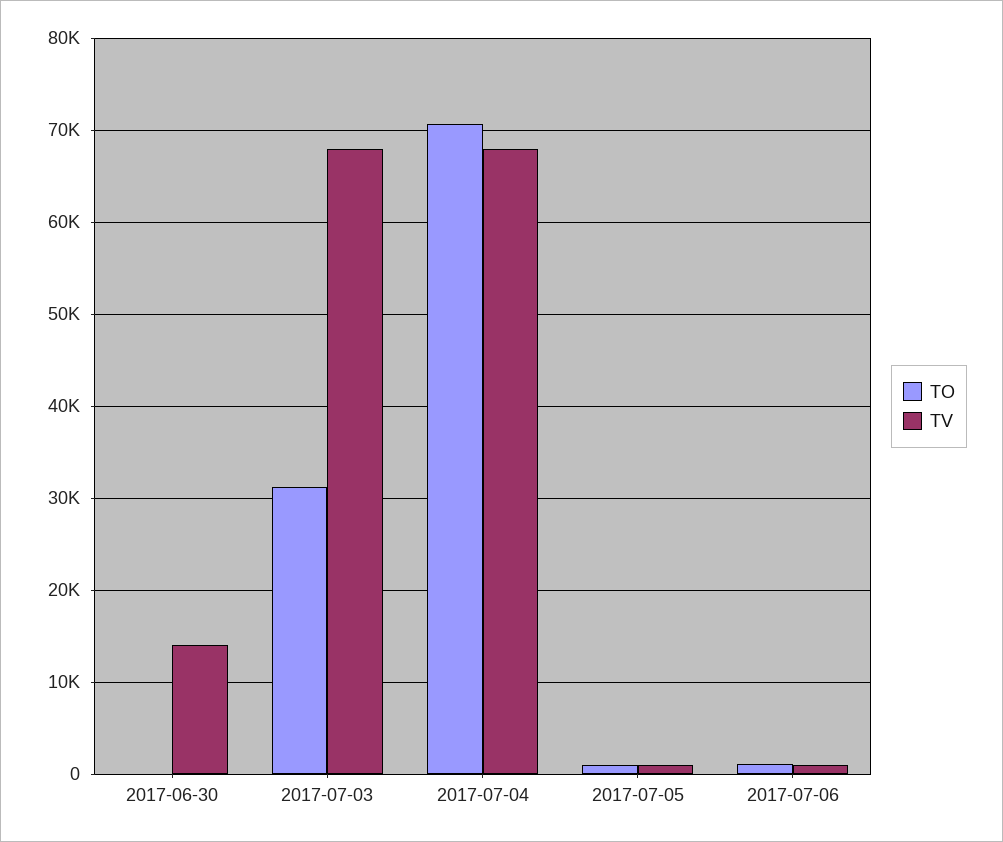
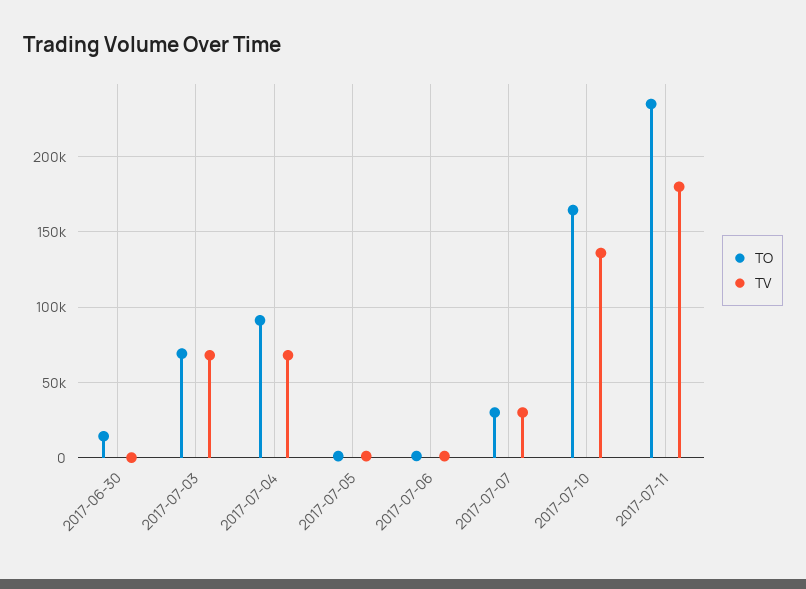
TO, 2017-06-30: 0 -> 15000
TV, 2017-06-30: 14000 -> 0
TO, 2017-07-03: 31000 -> 70000
TO, 2017-07-04: 71000 -> 90000
TO, 2017-07-07: none -> 30000
TV, 2017-07-07: none -> 30000
TO, 2017-07-10: none -> 165000
TV, 2017-07-10: none -> 135000
TO, 2017-07-11: none -> 235000
TV, 2017-07-11: none -> 180000

